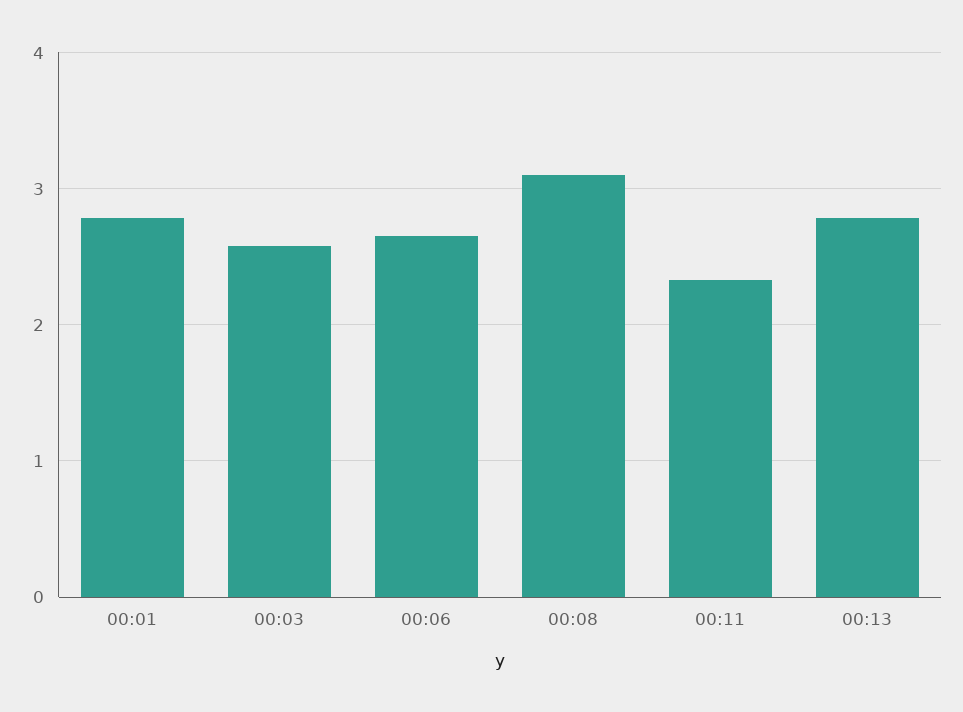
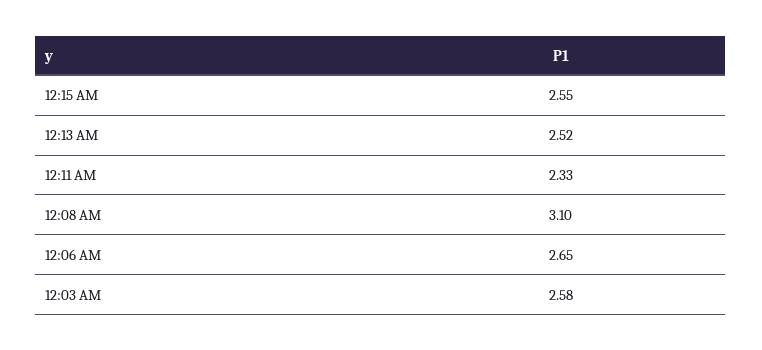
00:01: 2.8 -> none
00:13: 2.8 -> 2.52
12:15 AM: none -> 2.55

